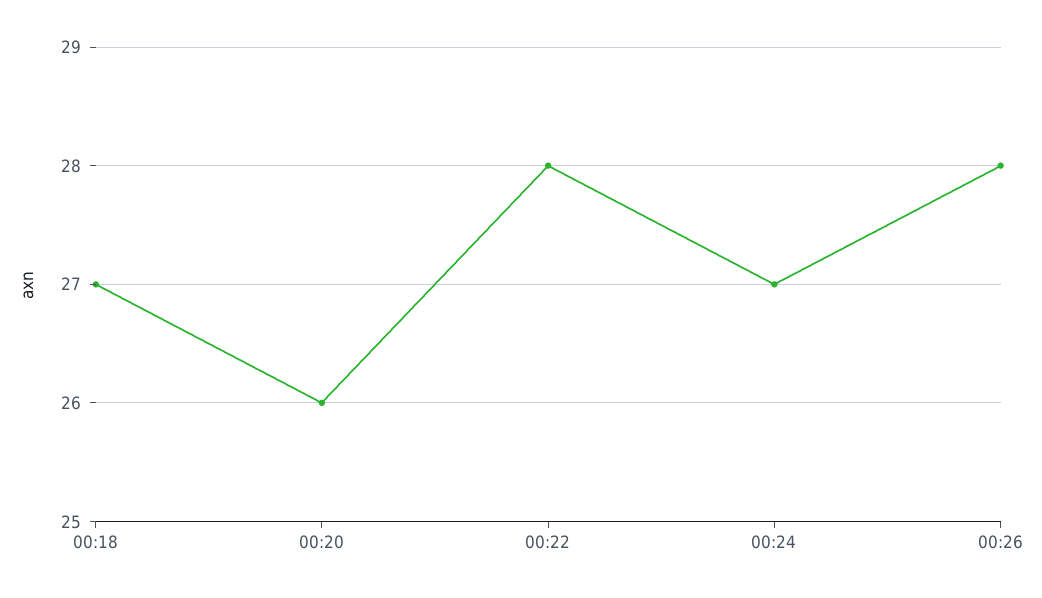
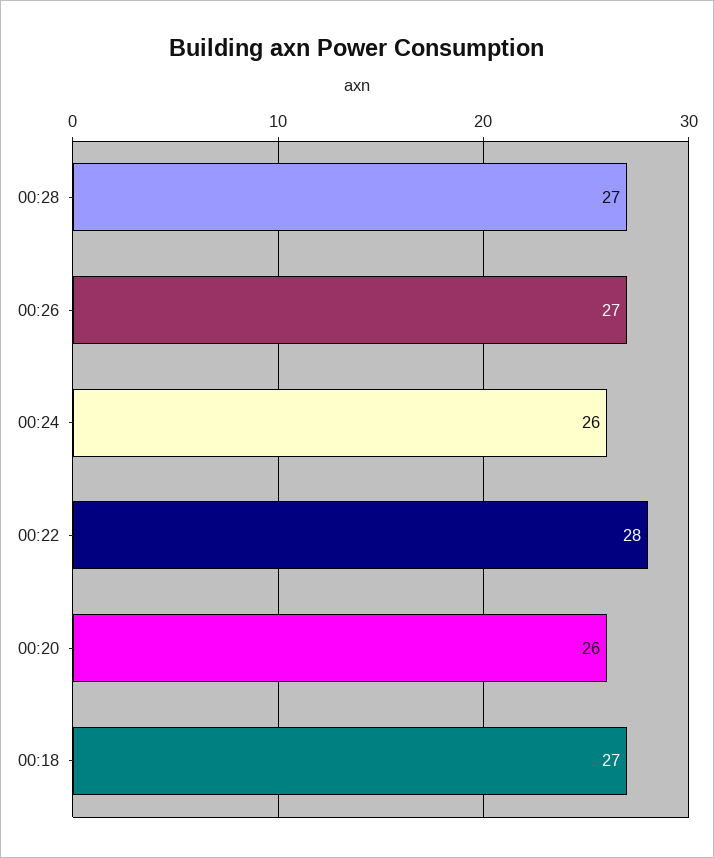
00:24: 27 -> 26
00:26: 28 -> 27
00:28: none -> 27

